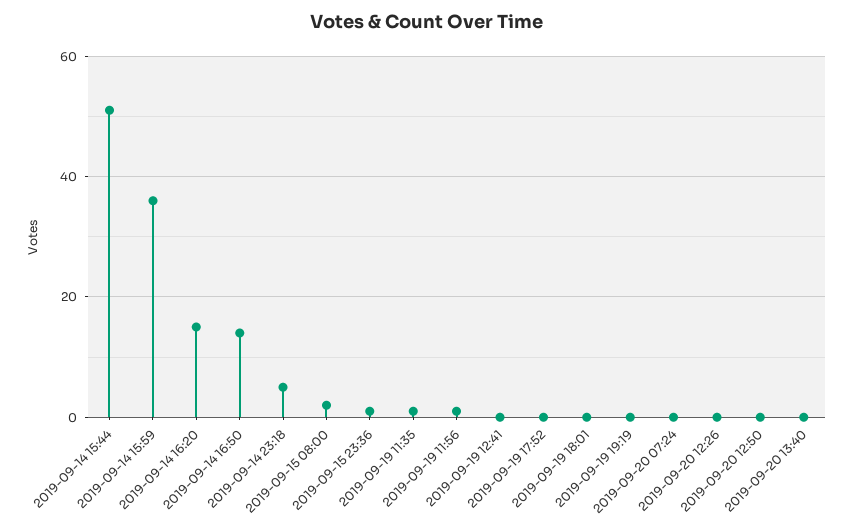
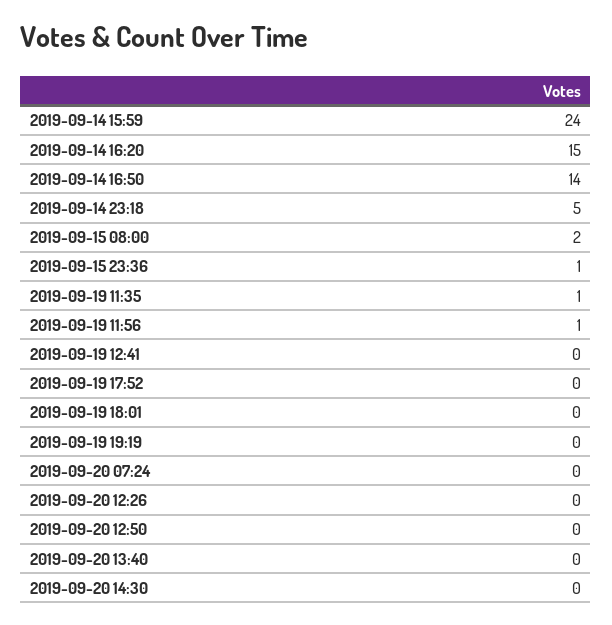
2019-09-14 15:44: 50 -> none
2019-09-14 15:59: 35 -> 24
2019-09-20 14:30: none -> 0

